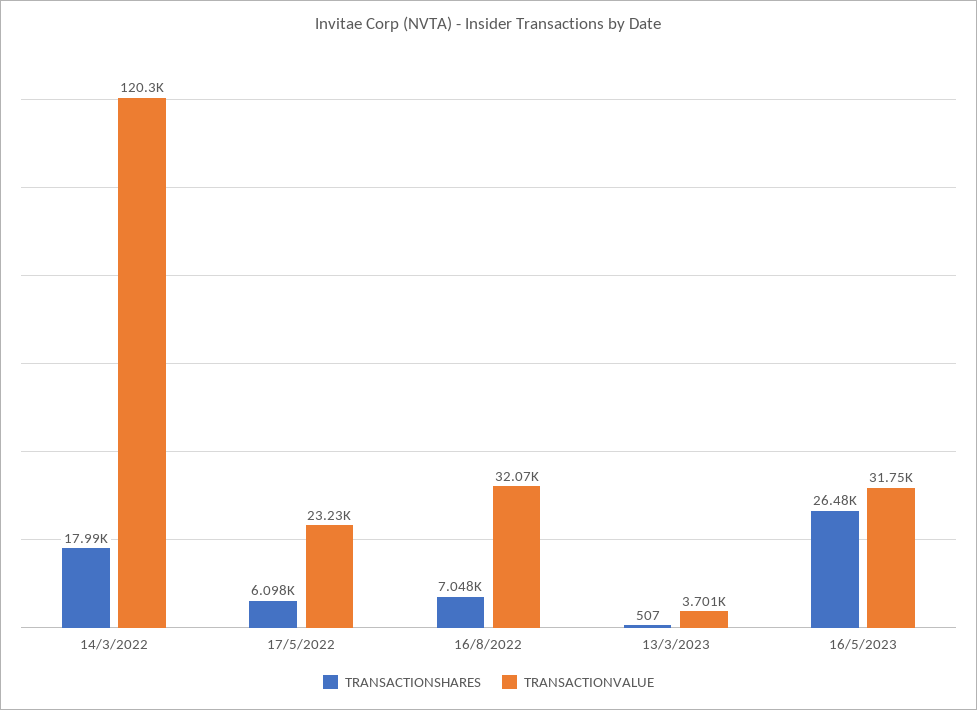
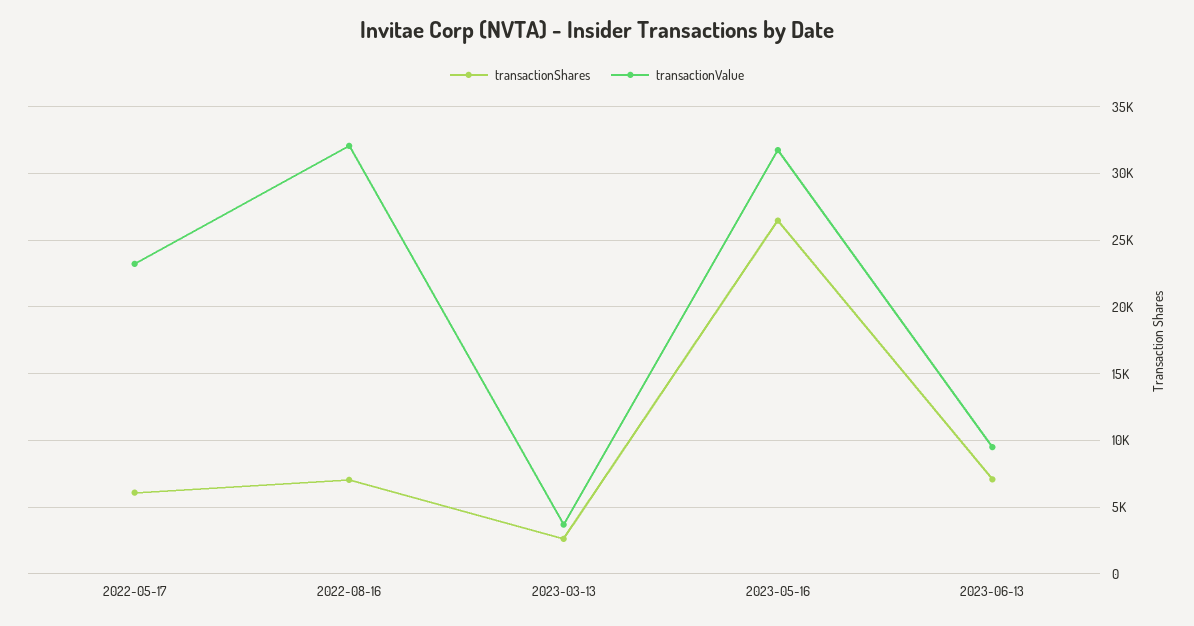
TRANSACTIONSHARES, 14/3/2022: 17990 -> none
TRANSACTIONVALUE, 14/3/2022: 120300 -> none
TRANSACTIONSHARES, 13/3/2023: 507 -> 2500
TRANSACTIONSHARES, 2023-06-13: none -> 7000
TRANSACTIONVALUE, 2023-06-13: none -> 9500

